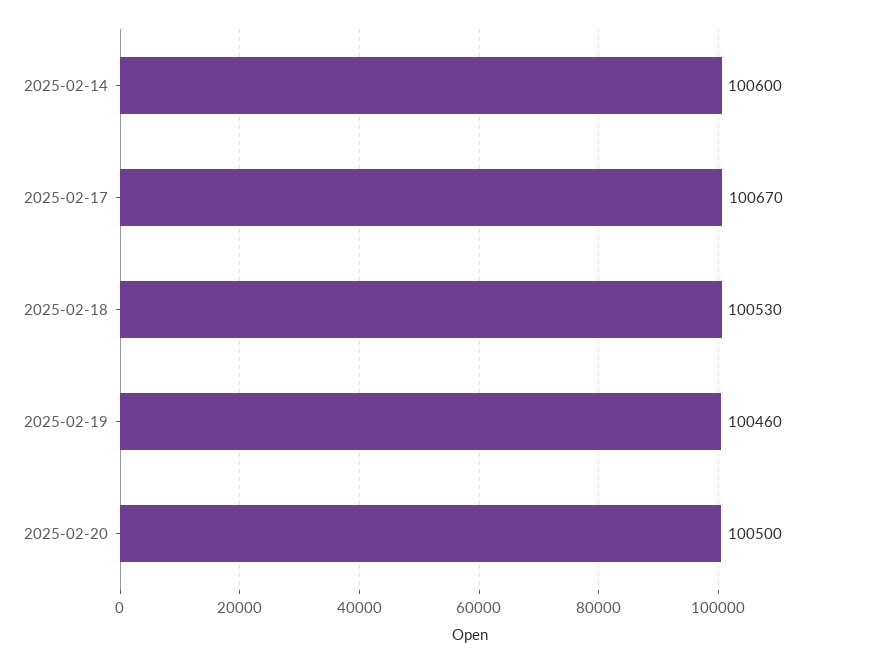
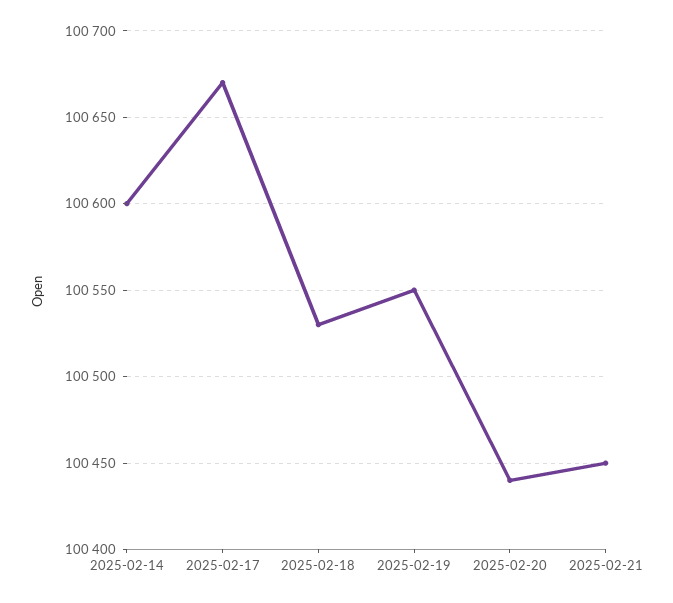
2025-02-19: 100460 -> 100550
2025-02-20: 100500 -> 100440
2025-02-21: none -> 100450

